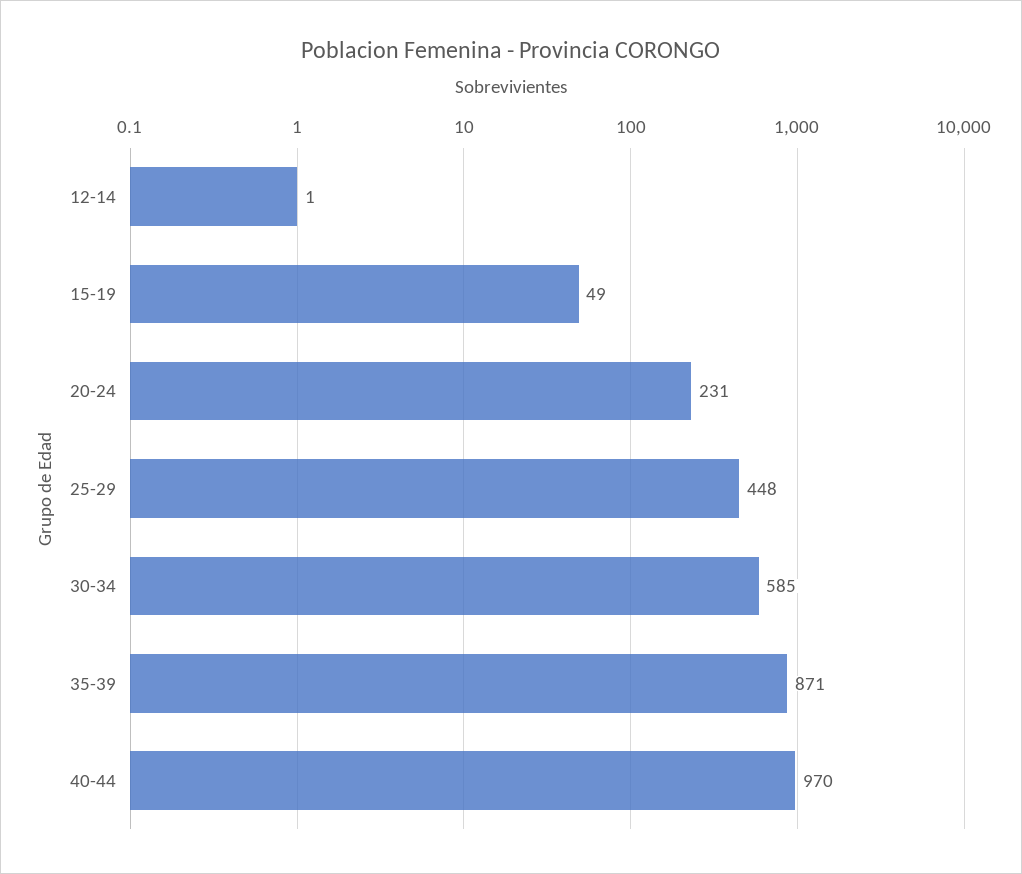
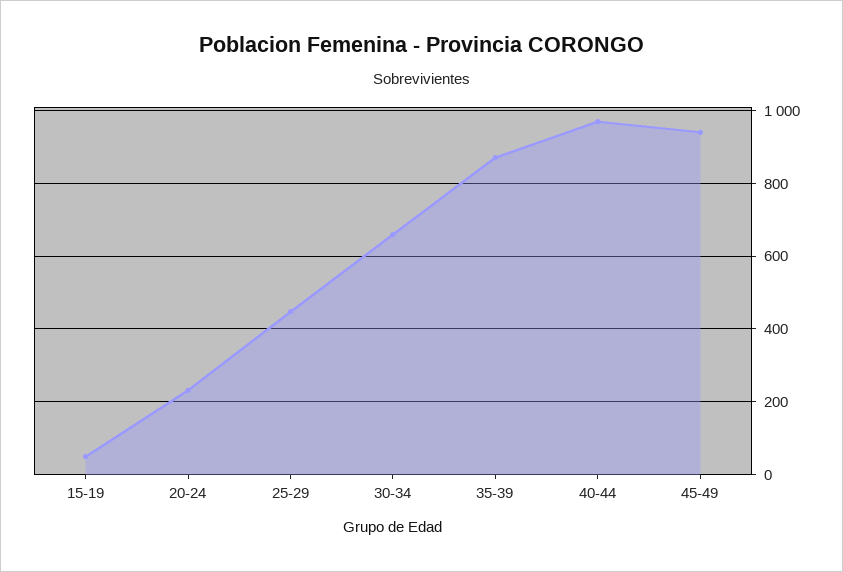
12-14: 1 -> none
30-34: 585 -> 660
45-49: none -> 940

